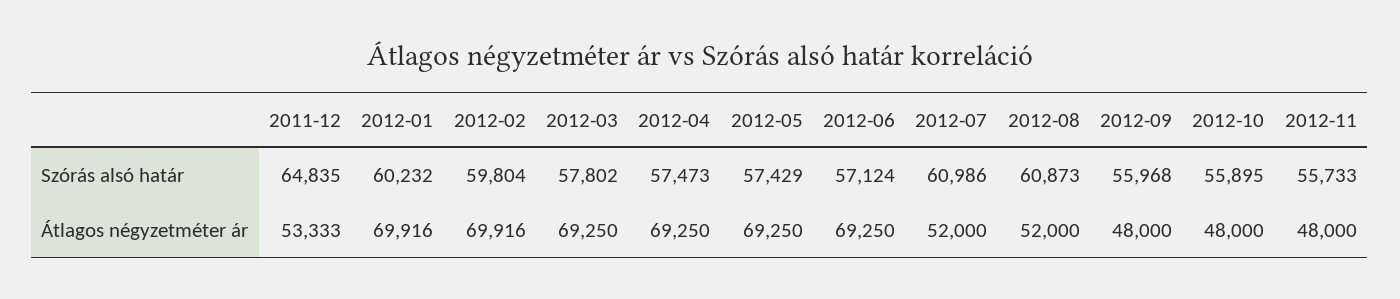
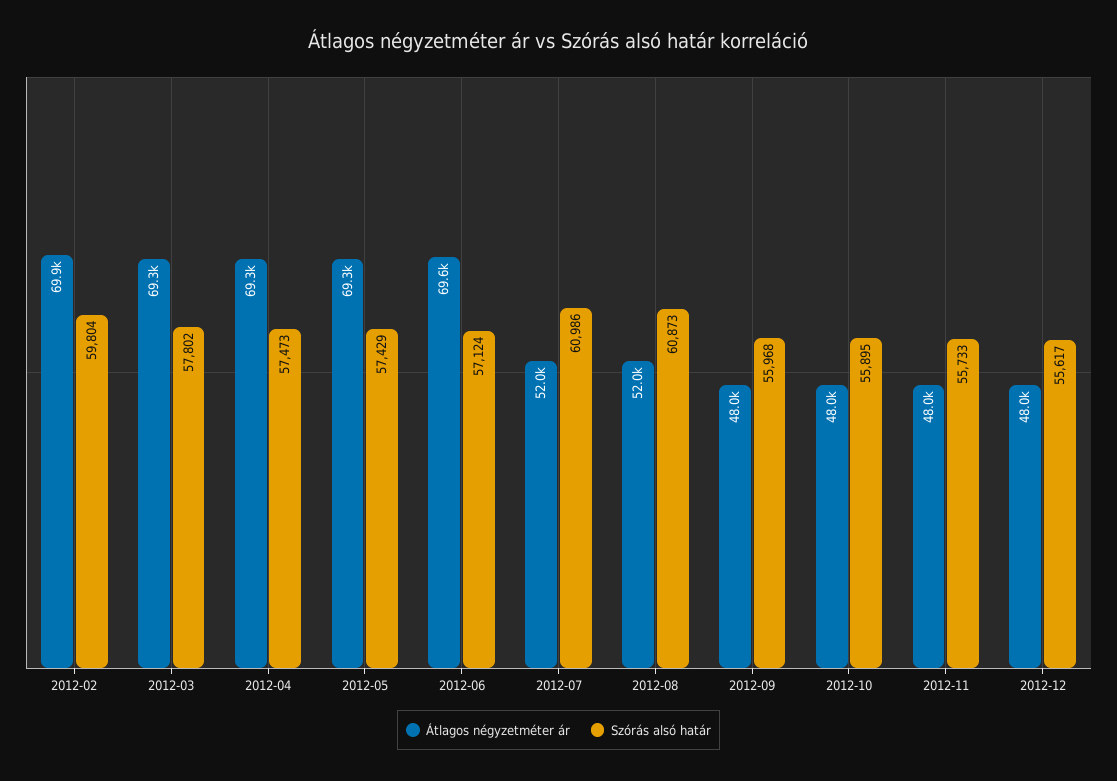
Szórás alsó határ, 2011-12: 64835 -> none
Szórás alsó határ, 2012-01: 60232 -> none
Átlagos négyzetméter ár, 2011-12: 53333 -> none
Átlagos négyzetméter ár, 2012-01: 69916 -> none
Átlagos négyzetméter ár, 2012-06: 69250 -> 69600
Átlagos négyzetméter ár, 2012-12: none -> 48000
Szórás alsó határ, 2012-12: none -> 55617

